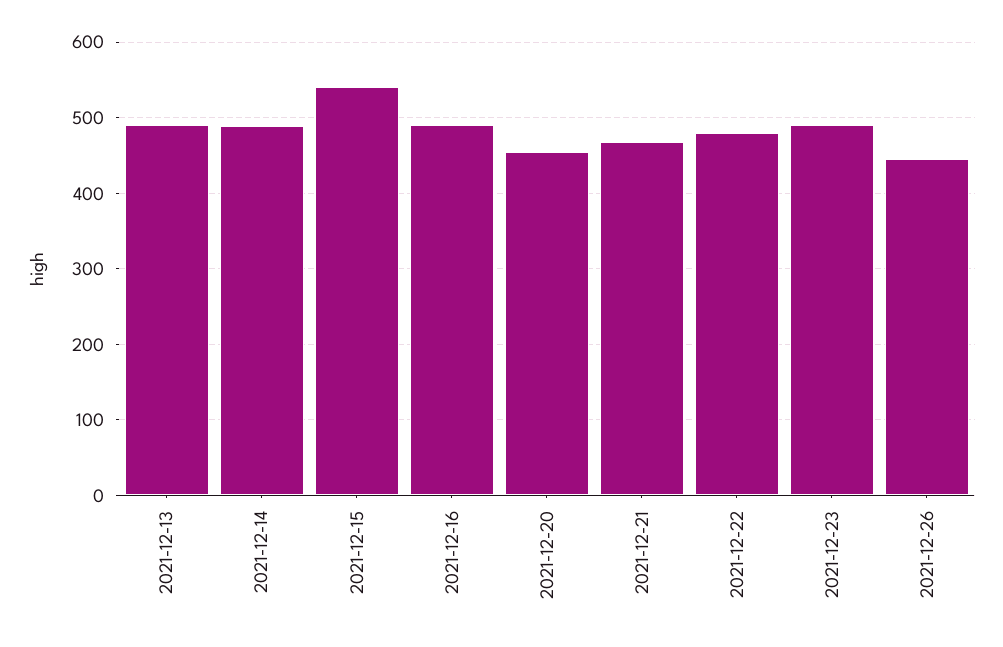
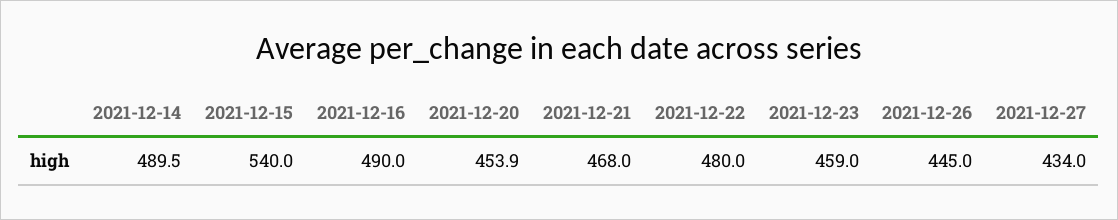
2021-12-13: 490 -> none
2021-12-23: 490 -> 459
2021-12-27: none -> 434

